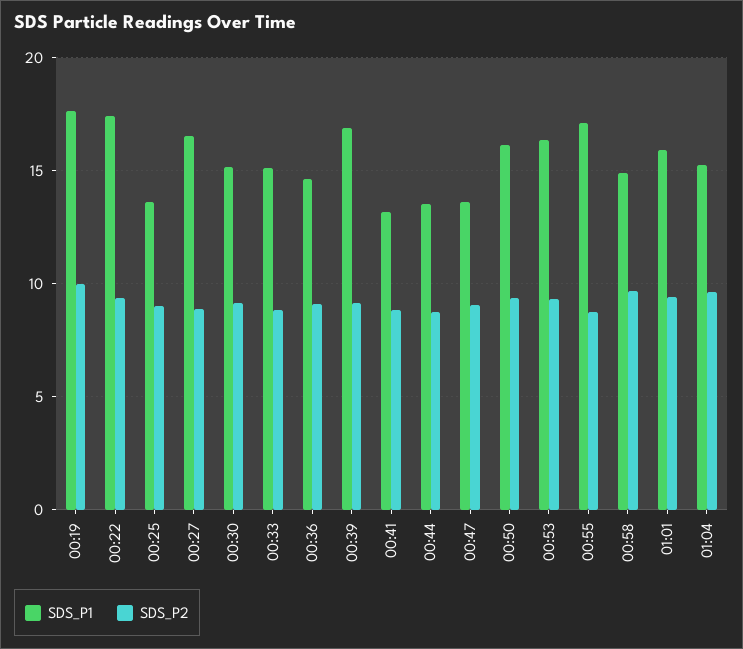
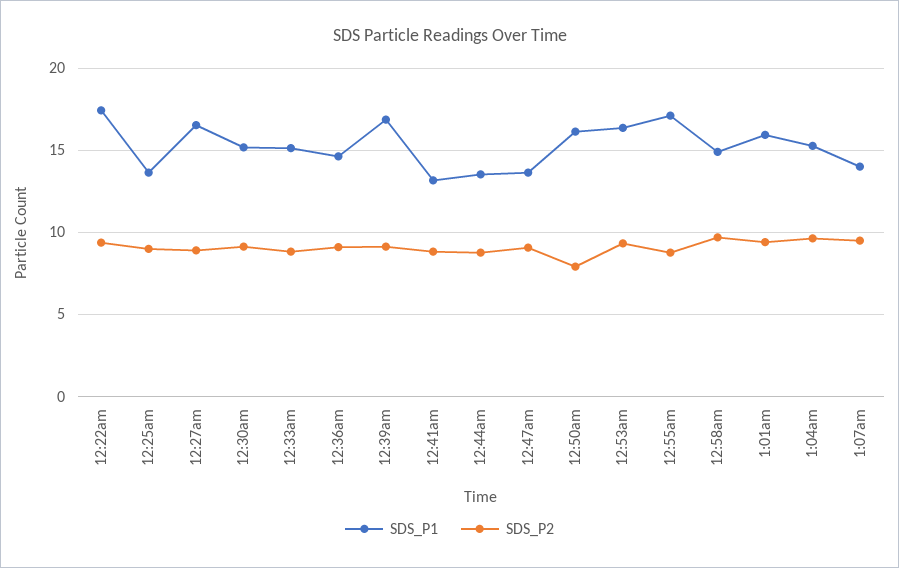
SDS_P1, 00:19: 17.5 -> none
SDS_P2, 00:19: 10 -> none
SDS_P2, 00:50: 9.5 -> 8
SDS_P1, 1:07am: none -> 14
SDS_P2, 1:07am: none -> 9.5

